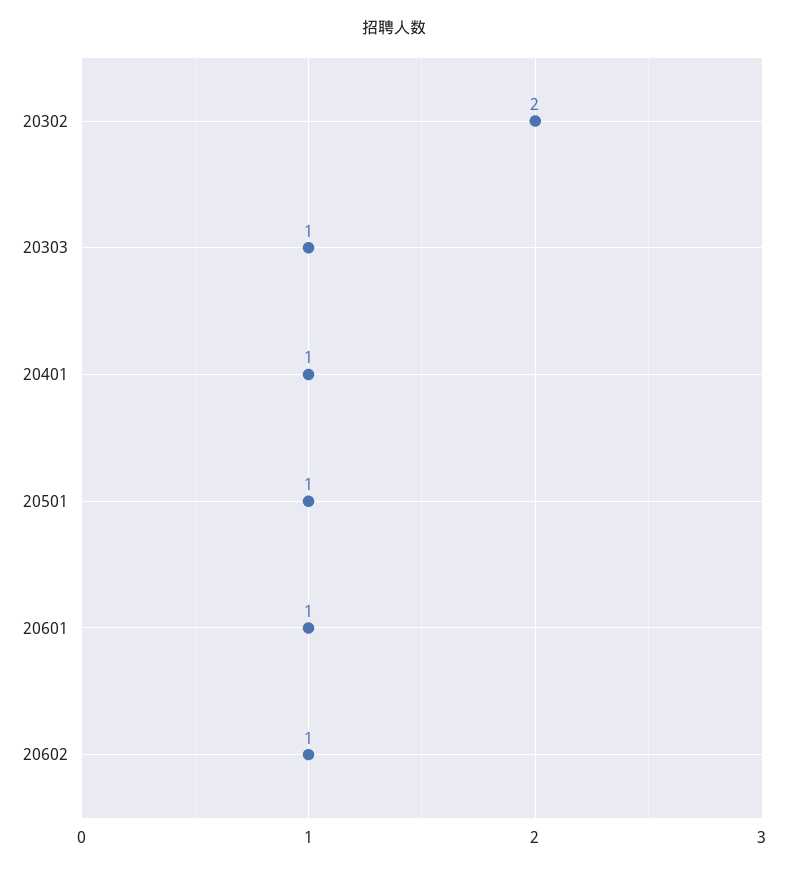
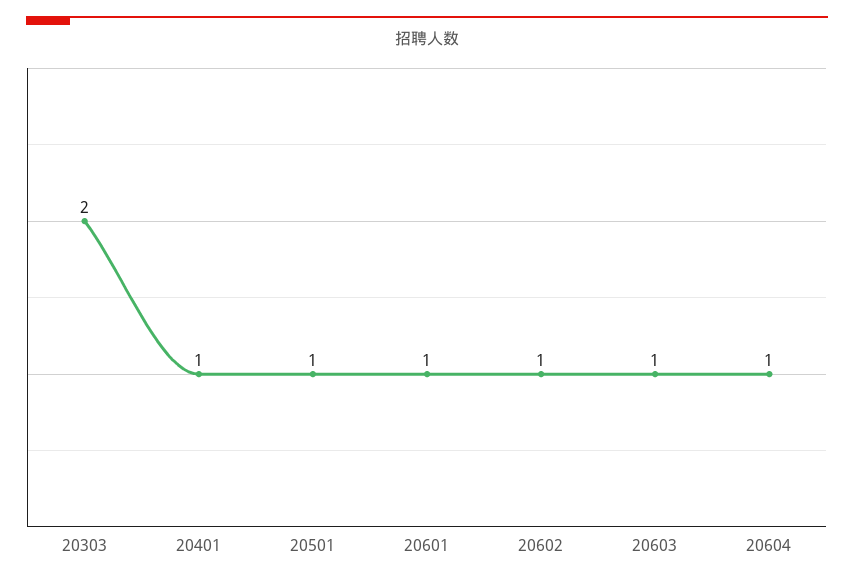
20302: 2 -> none
20303: 1 -> 2
20603: none -> 1
20604: none -> 1

